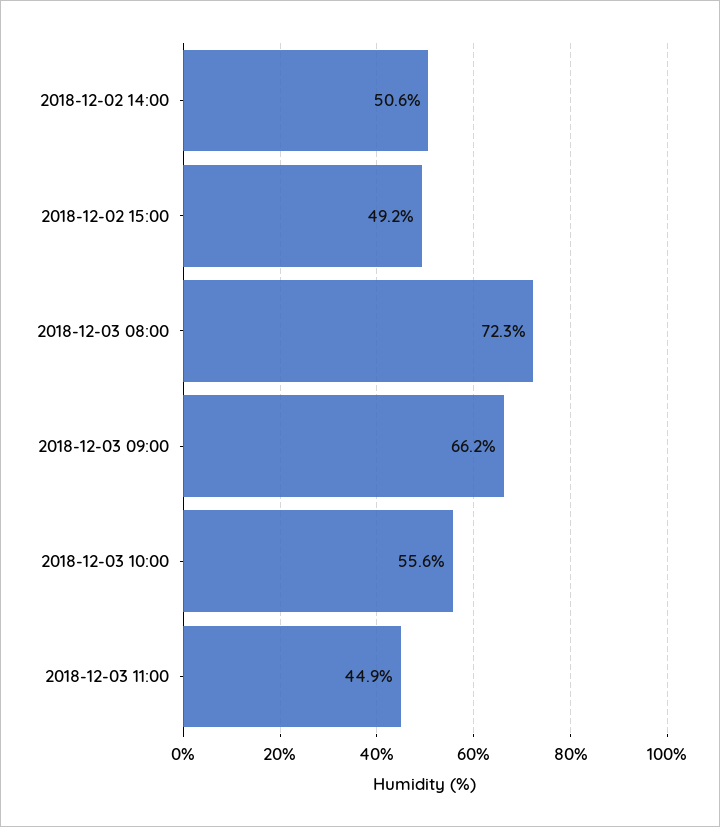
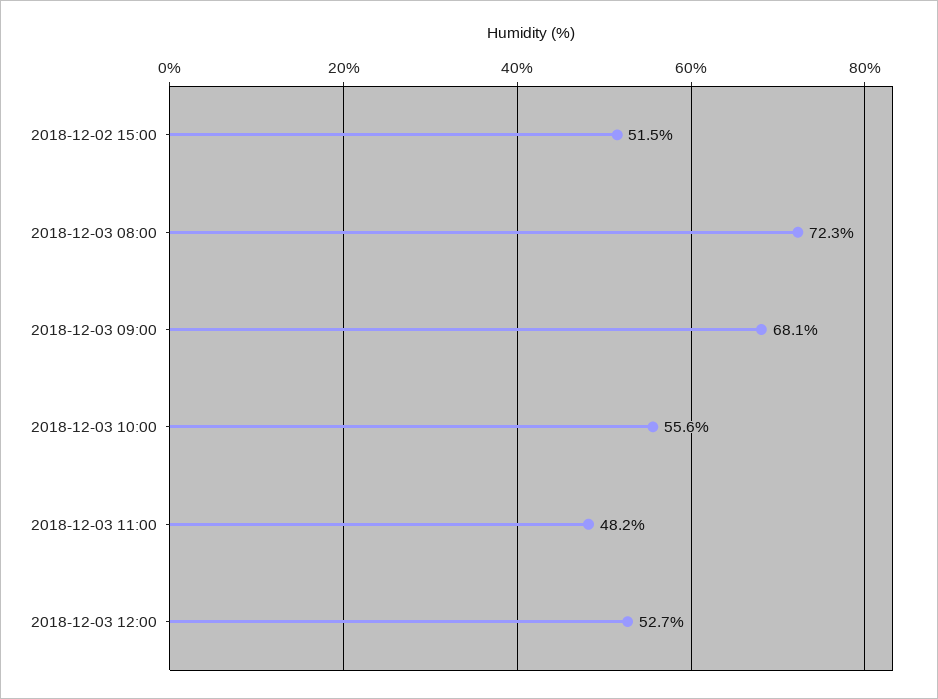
2018-12-02 14:00: 50.6 -> none
2018-12-02 15:00: 49.2 -> 51.5
2018-12-03 09:00: 66.2 -> 68.1
2018-12-03 11:00: 44.9 -> 48.2
2018-12-03 12:00: none -> 52.7

